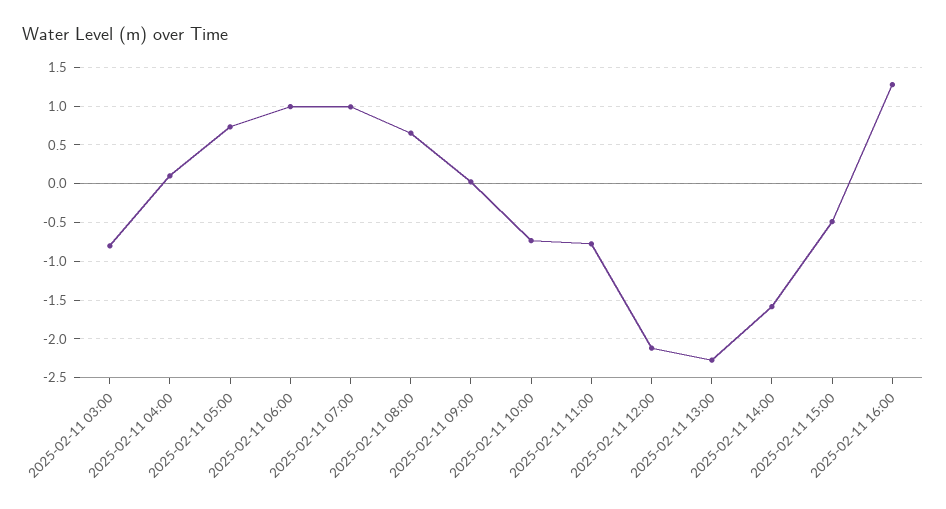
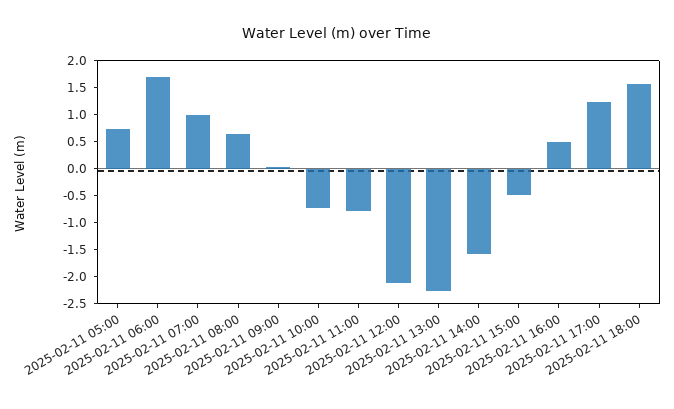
2025-02-11 03:00: -0.8 -> none
2025-02-11 04:00: 0.1 -> none
2025-02-11 06:00: 1 -> 1.75
2025-02-11 16:00: 1.3 -> 0.5
2025-02-11 17:00: none -> 1.25
2025-02-11 18:00: none -> 1.5

